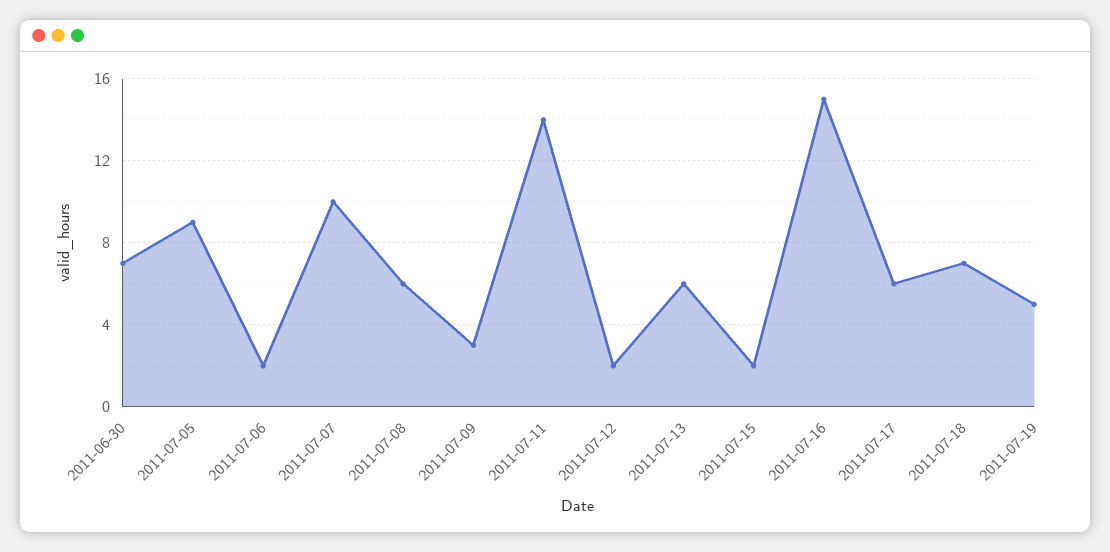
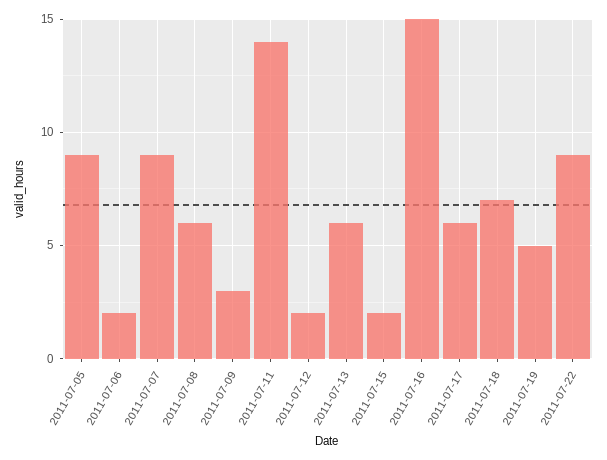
2011-06-30: 7 -> none
2011-07-07: 10 -> 9
2011-07-22: none -> 9

